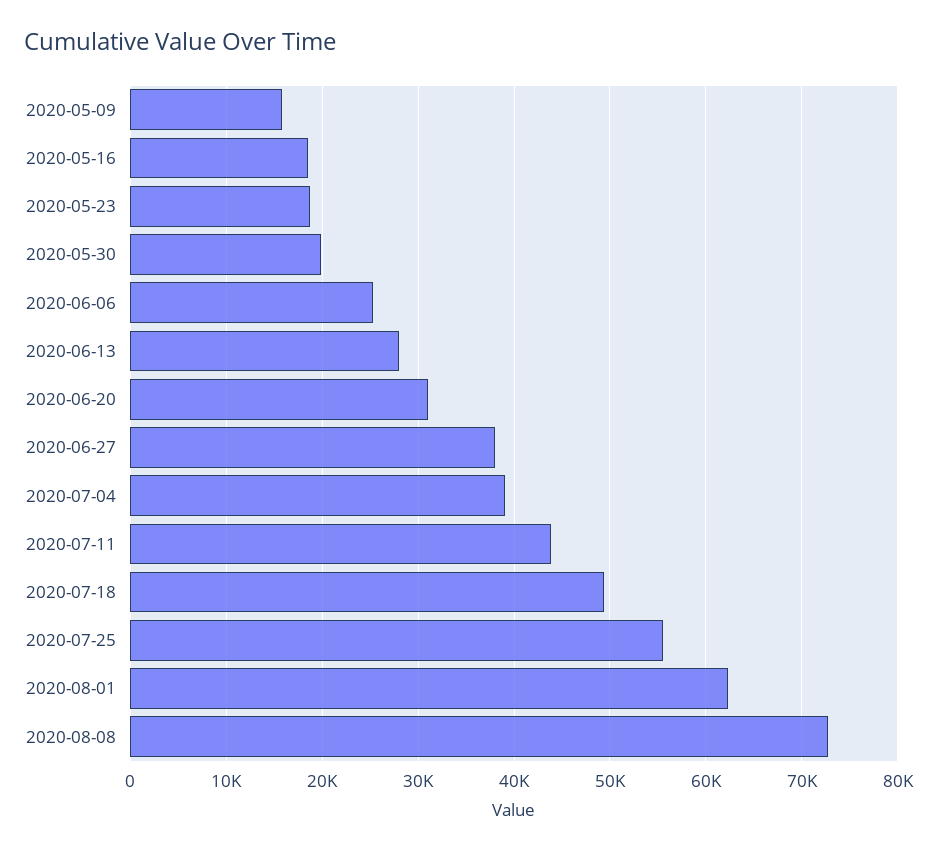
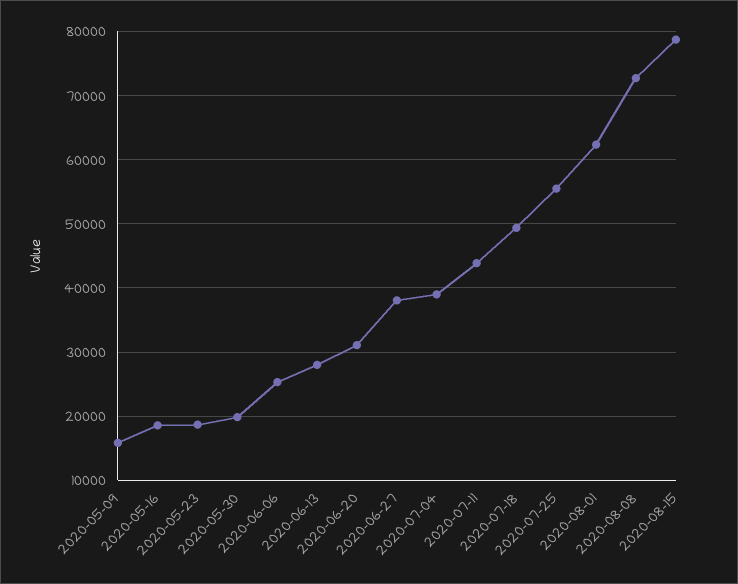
2020-08-15: none -> 79000

